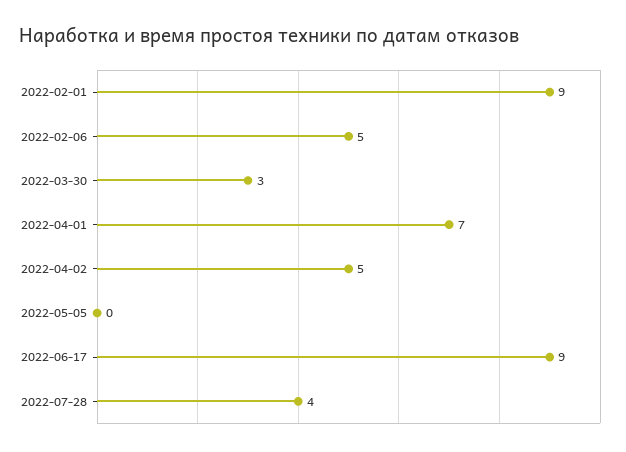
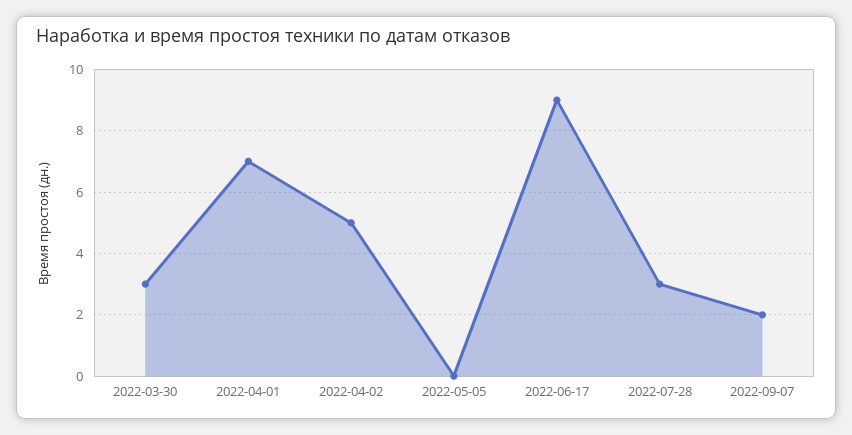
2022-02-01: 9 -> none
2022-02-06: 5 -> none
2022-07-28: 4 -> 3
2022-09-07: none -> 2

